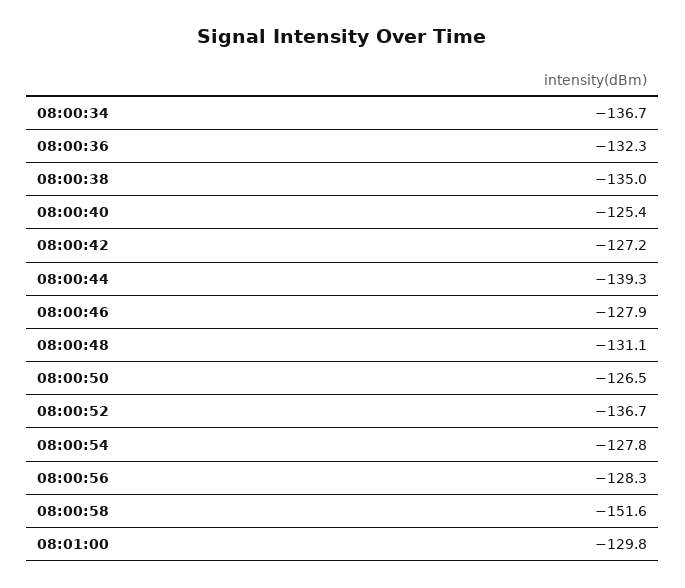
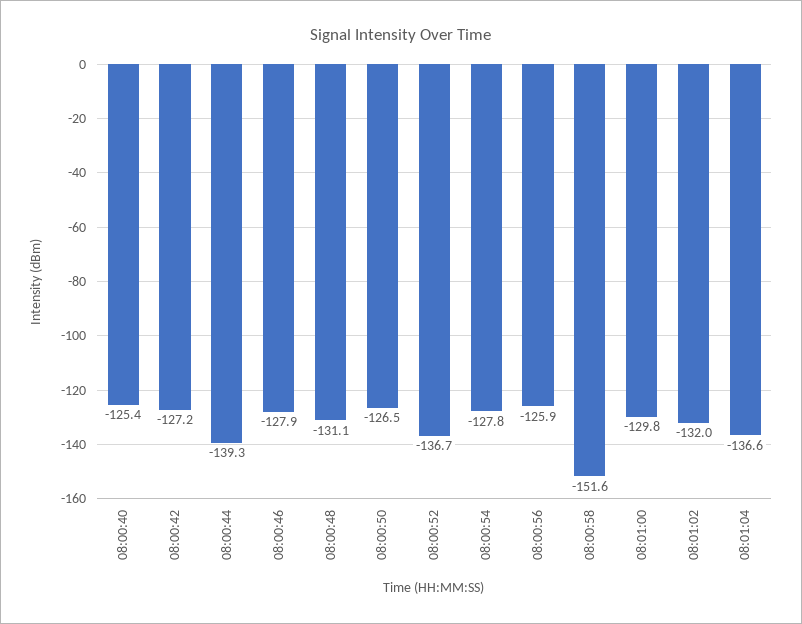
08:00:34: -136.7 -> none
08:00:36: -132.3 -> none
08:00:38: -135 -> none
08:00:56: -128.3 -> -125.9
08:01:02: none -> -132
08:01:04: none -> -136.6

